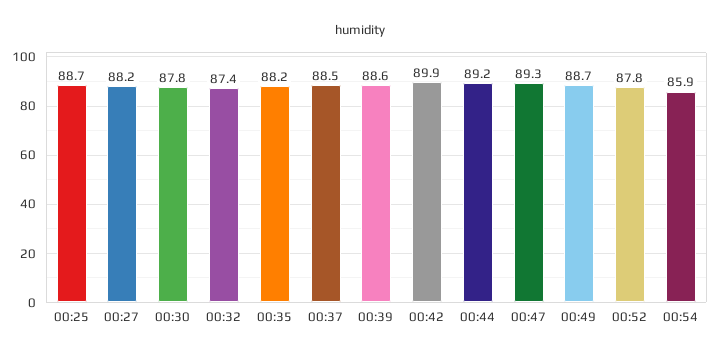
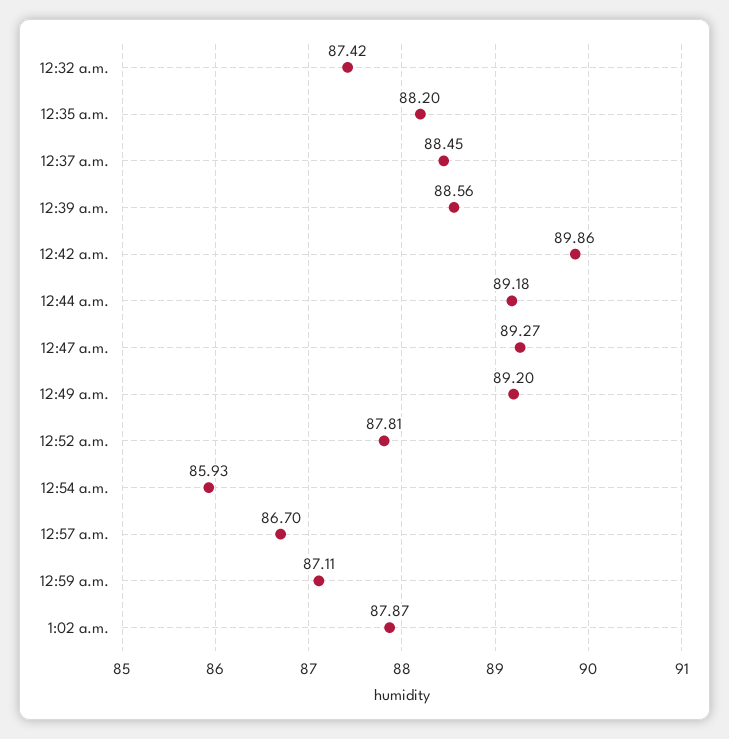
00:25: 88.7 -> none
00:27: 88.2 -> none
00:30: 87.8 -> none
00:49: 88.7 -> 89.2
12:57 a.m.: none -> 86.7
12:59 a.m.: none -> 87.11
1:02 a.m.: none -> 87.87

